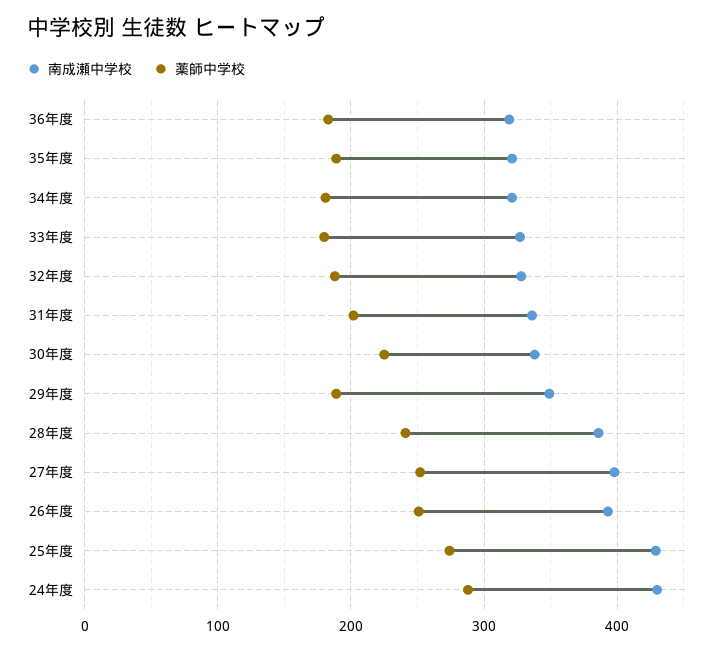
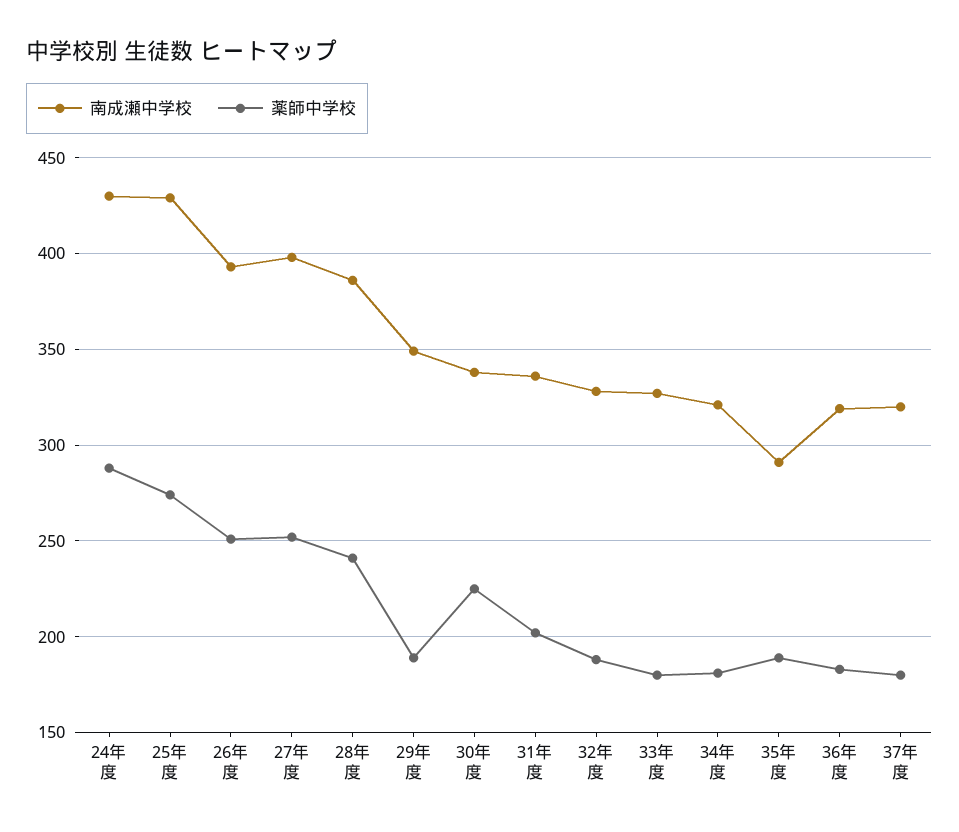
南成瀬中学校, 35年度: 320 -> 290
南成瀬中学校, 37年度: none -> 320
薬師中学校, 37年度: none -> 180

